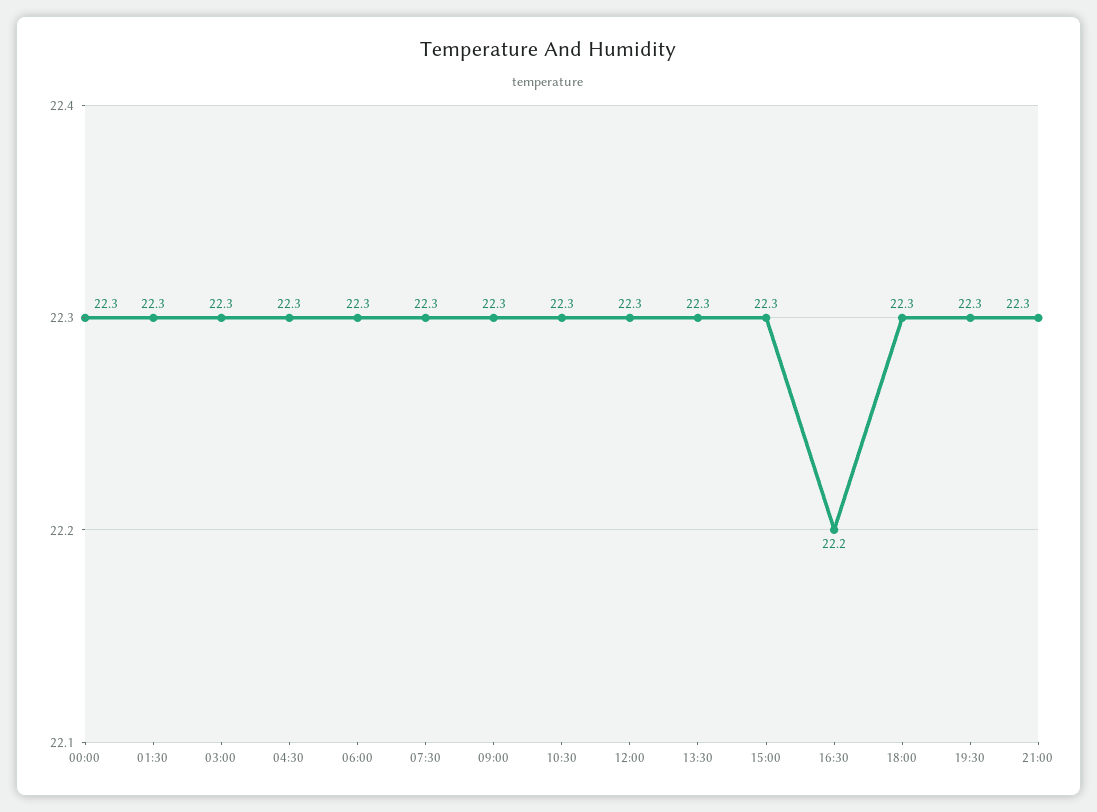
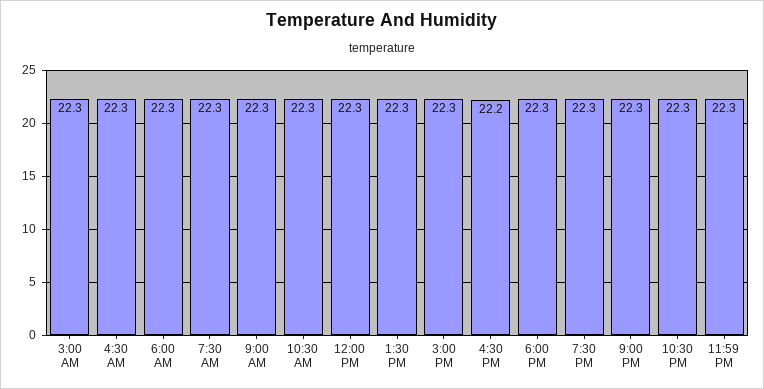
00:00: 22.3 -> none
01:30: 22.3 -> none
10:30 PM: none -> 22.3
11:59 PM: none -> 22.3

